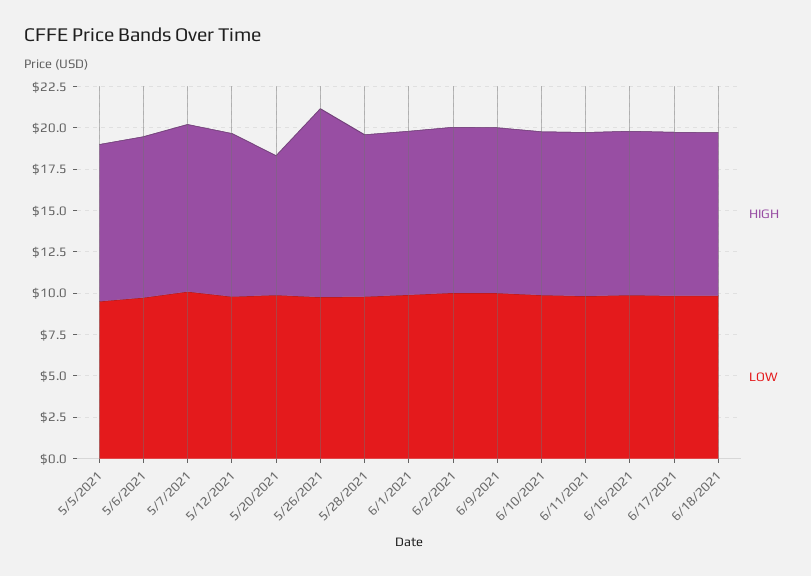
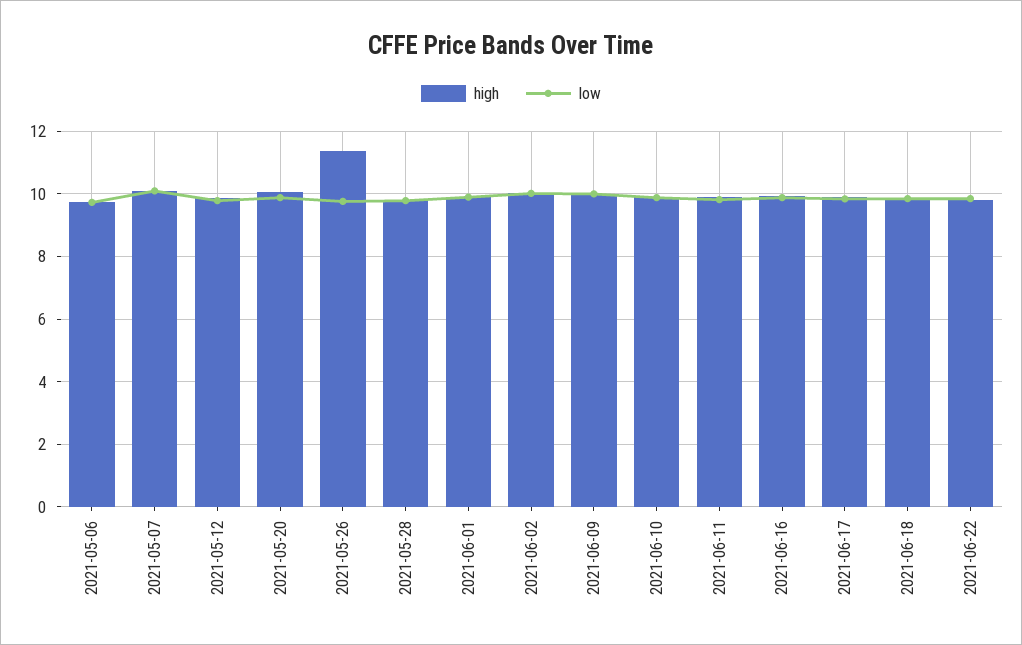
HIGH, 5/5/2021: 9.5 -> none
LOW, 5/5/2021: 9.5 -> none
HIGH, 5/20/2021: 8.5 -> 10
HIGH, 2021-06-22: none -> 9.8
LOW, 2021-06-22: none -> 9.8

